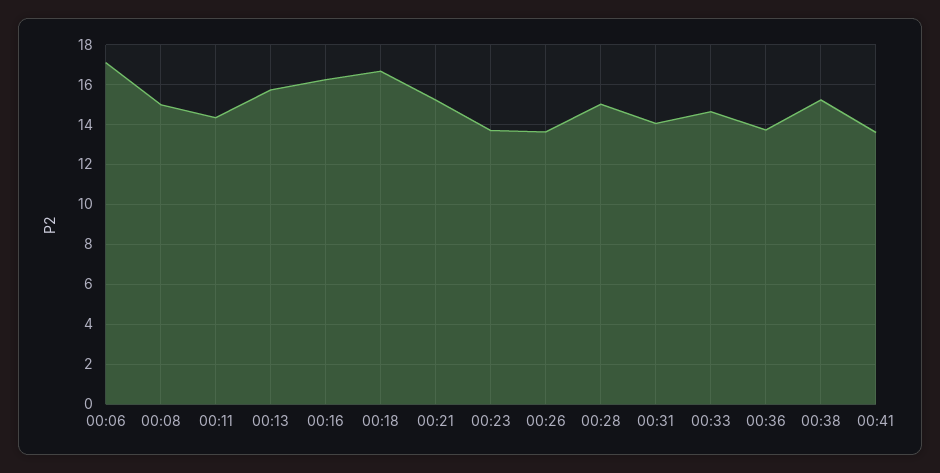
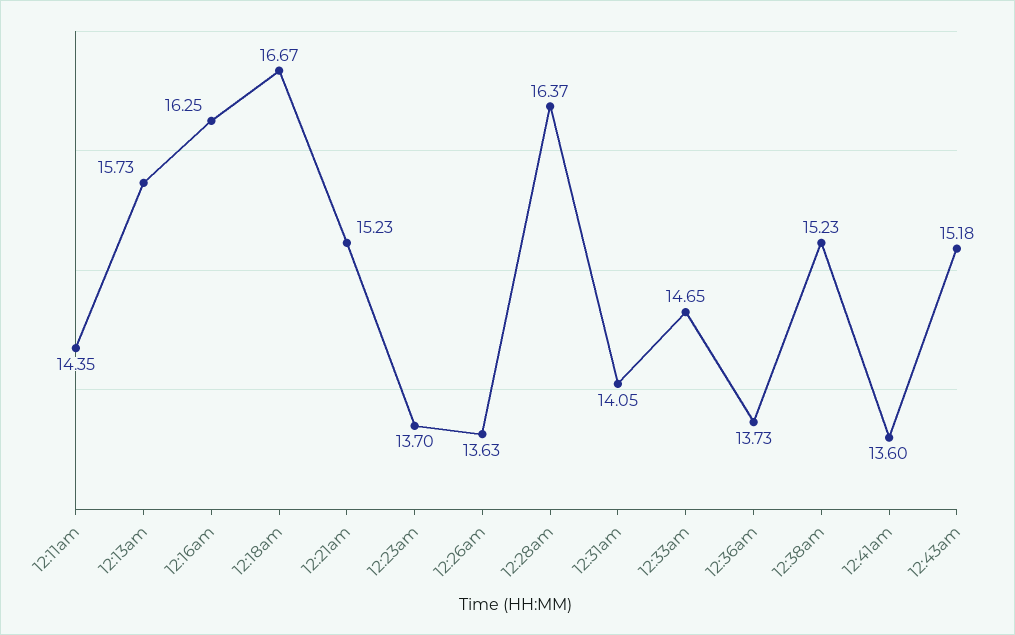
00:06: 17 -> none
00:08: 15 -> none
00:28: 15 -> 16.37
12:43am: none -> 15.18

